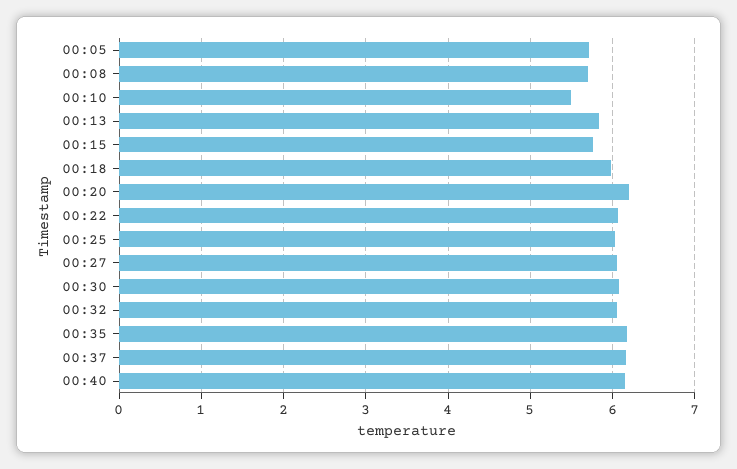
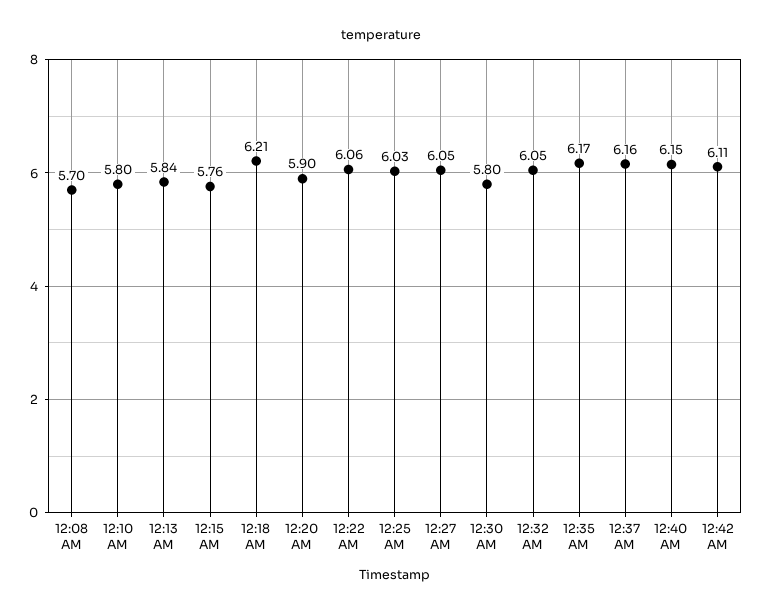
00:05: 5.7 -> none
00:10: 5.5 -> 5.8
00:18: 6 -> 6.21
00:20: 6.2 -> 5.9
00:30: 6.1 -> 5.8
12:42 AM: none -> 6.11

